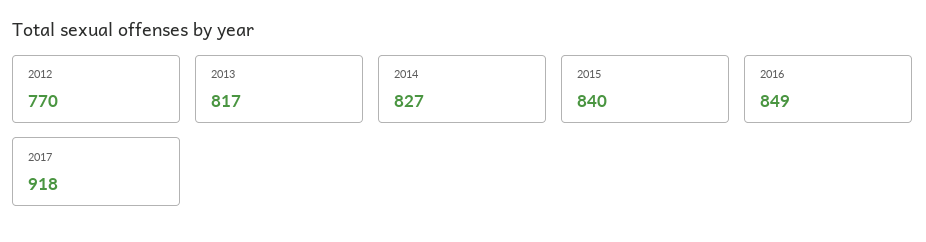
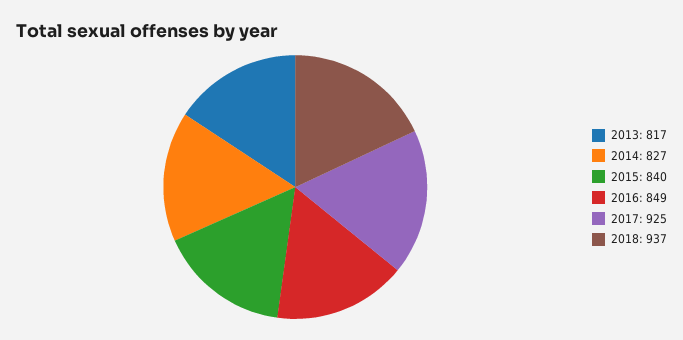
2012: 770 -> none
2017: 918 -> 925
2018: none -> 937

